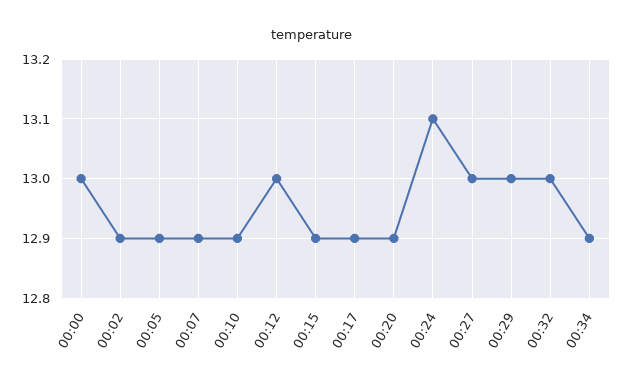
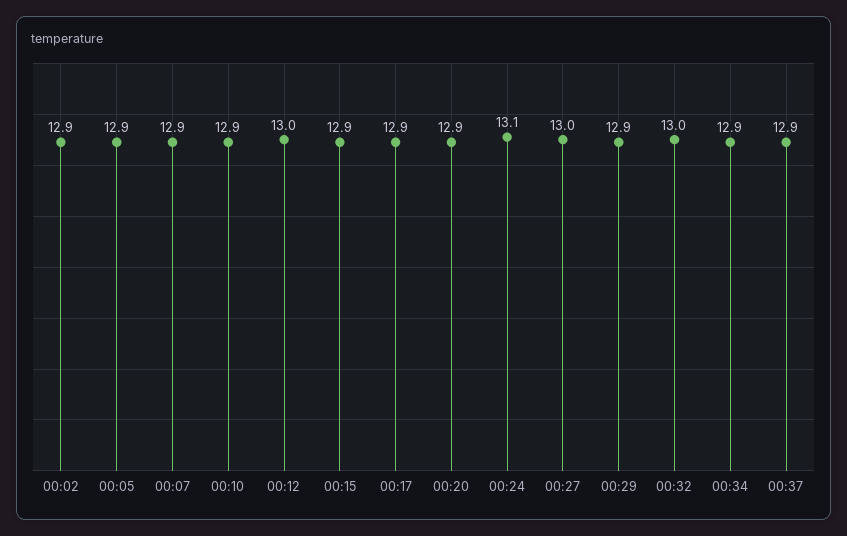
00:00: 13 -> none
00:29: 13 -> 12.9
00:37: none -> 12.9

